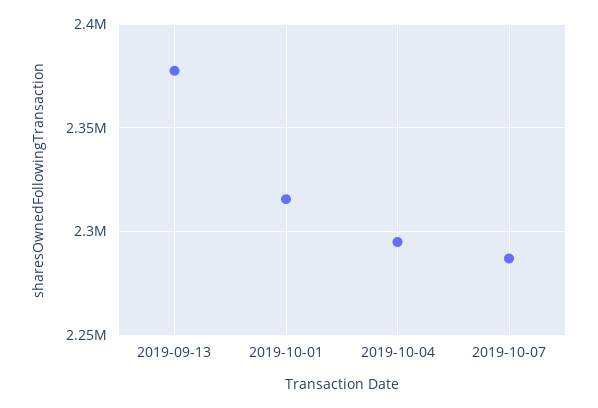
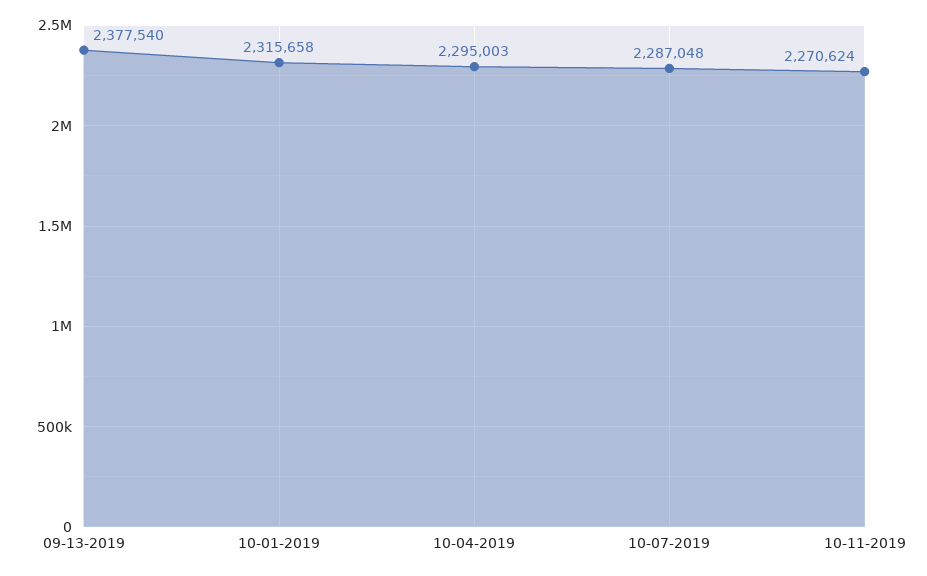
10-11-2019: none -> 2270624

